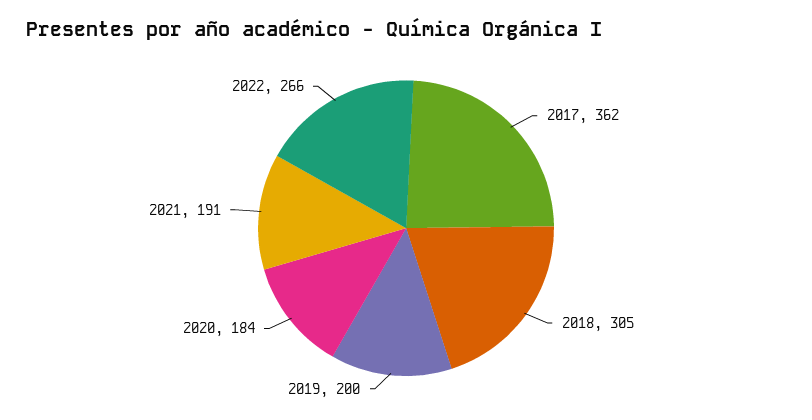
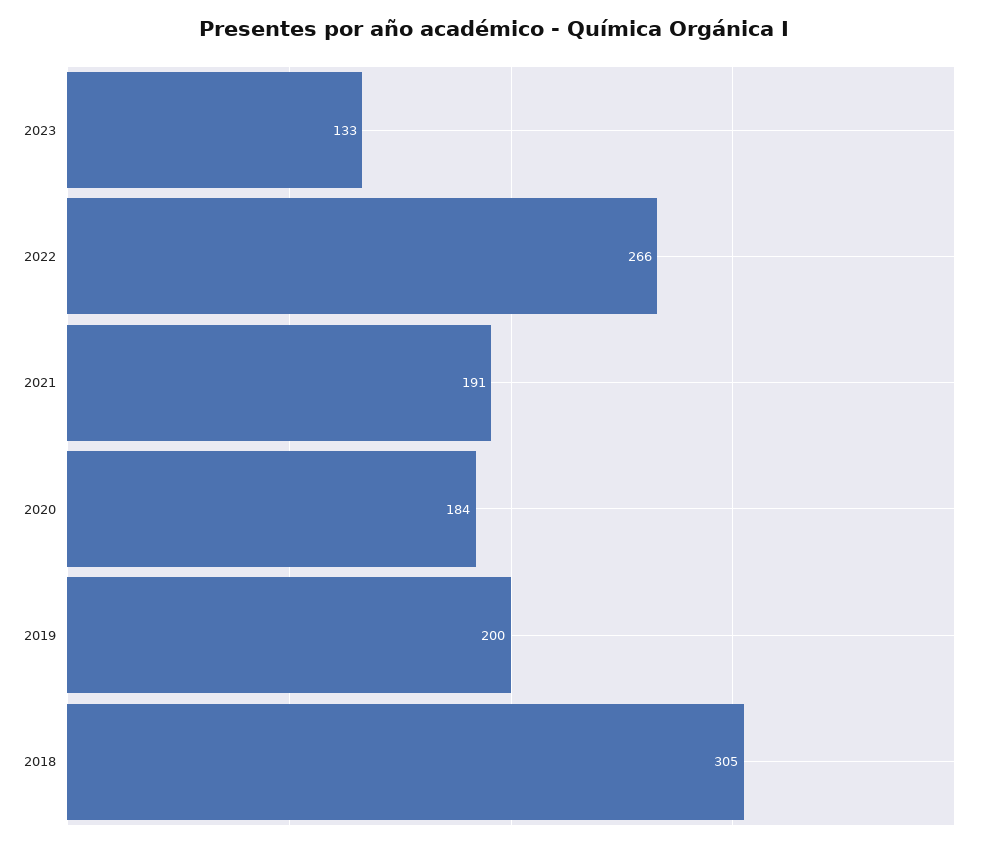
2017: 362 -> none
2023: none -> 133

